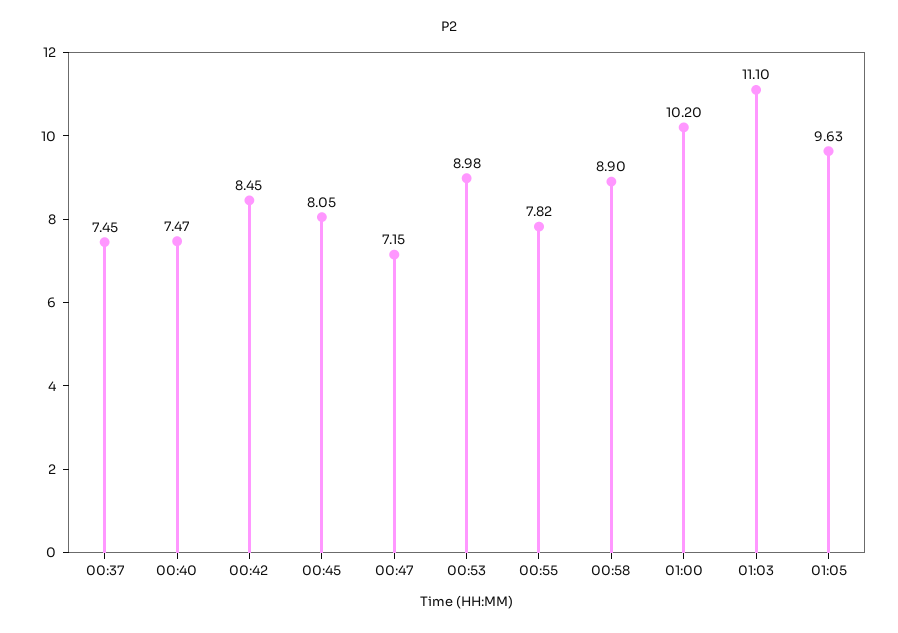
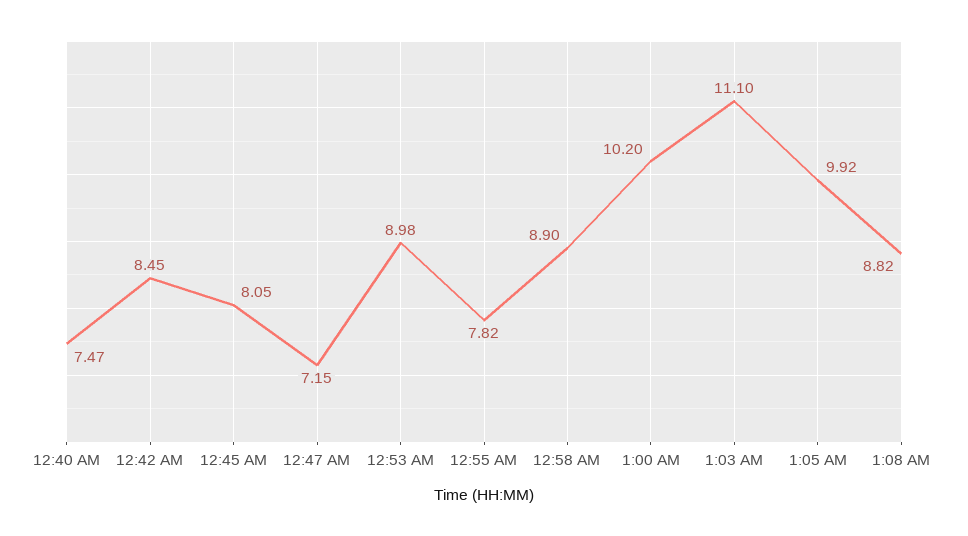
00:37: 7.45 -> none
01:05: 9.63 -> 9.92
1:08 AM: none -> 8.82

